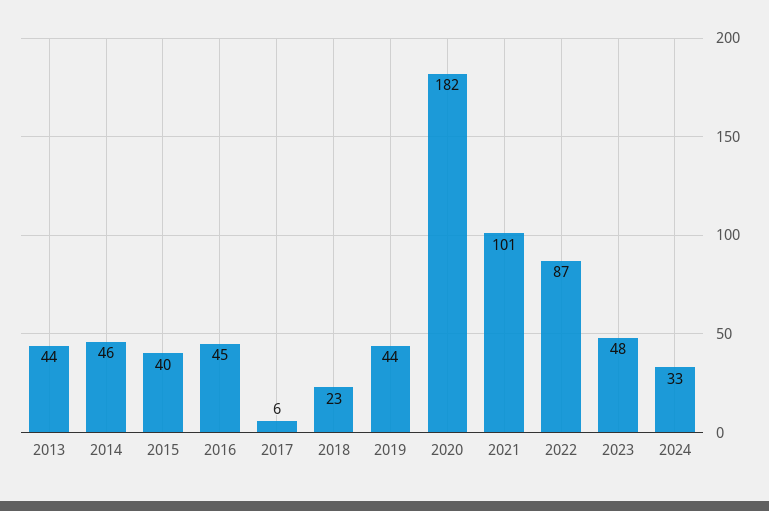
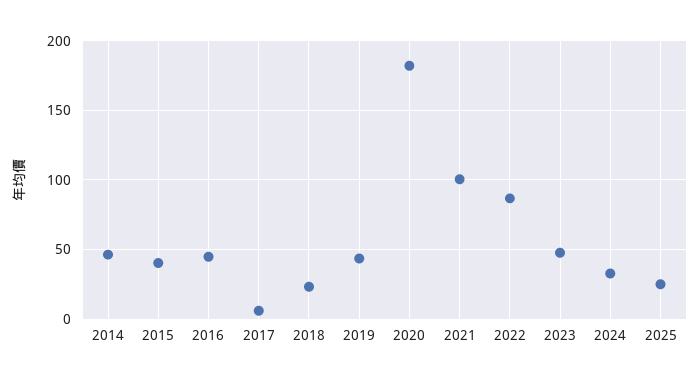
2013: 44 -> none
2025: none -> 25

